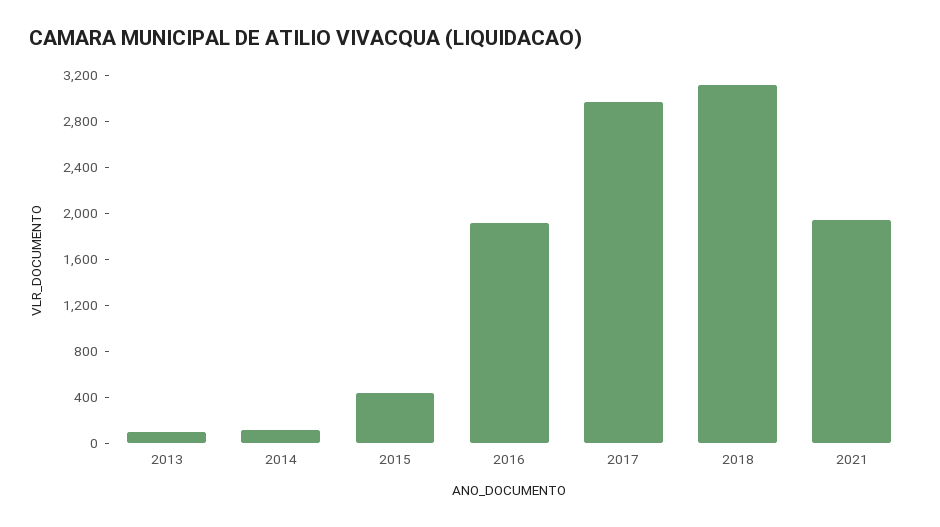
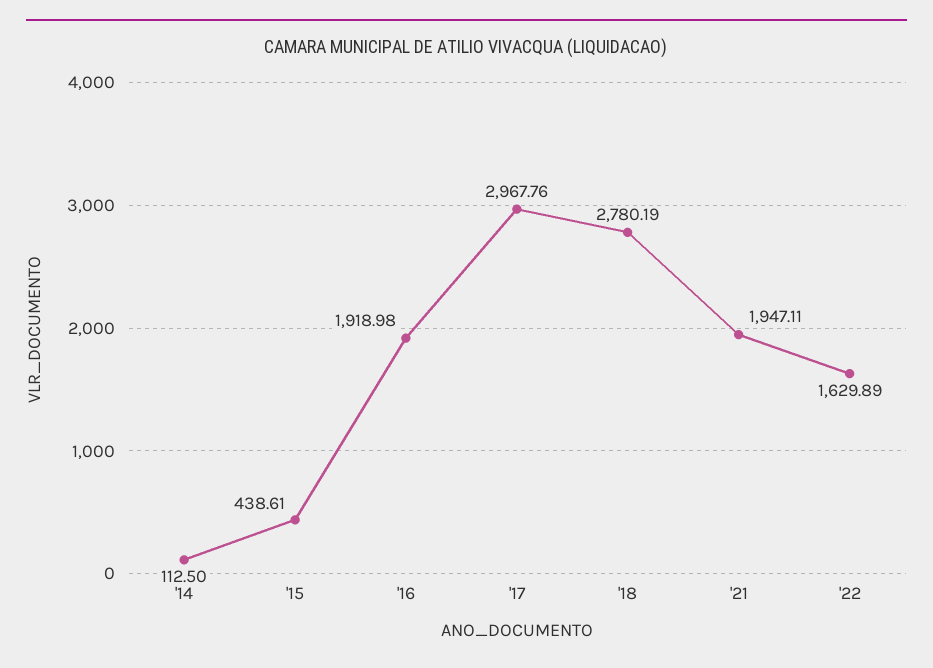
2013: 100 -> none
2018: 3100 -> 2780.19
'22: none -> 1629.89

